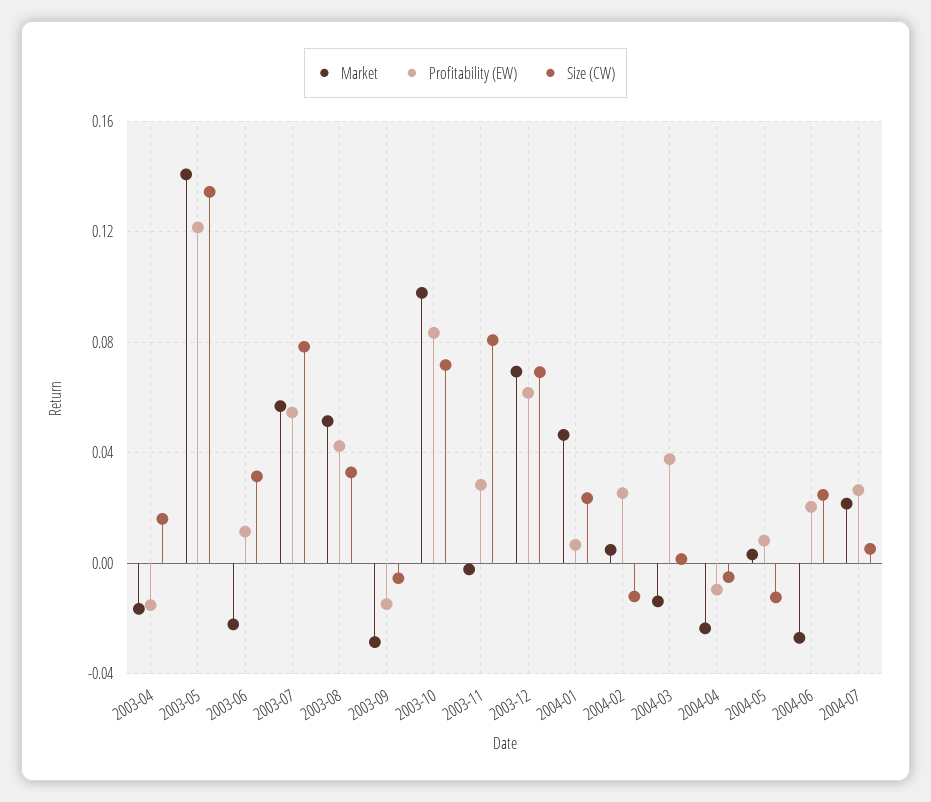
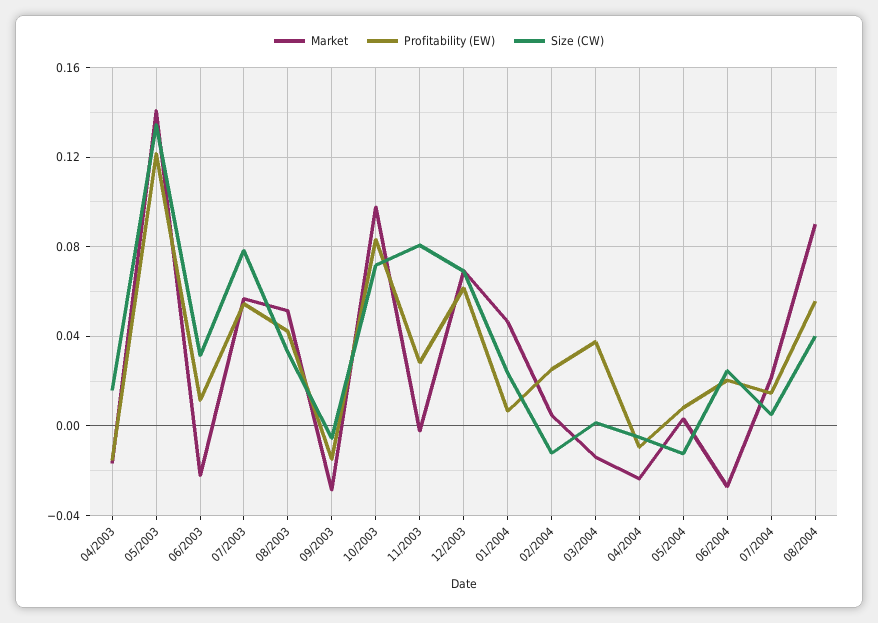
Profitability (EW), 2004-07: 0.025 -> 0.015
Market, 08/2004: none -> 0.09
Profitability (EW), 08/2004: none -> 0.055
Size (CW), 08/2004: none -> 0.04

